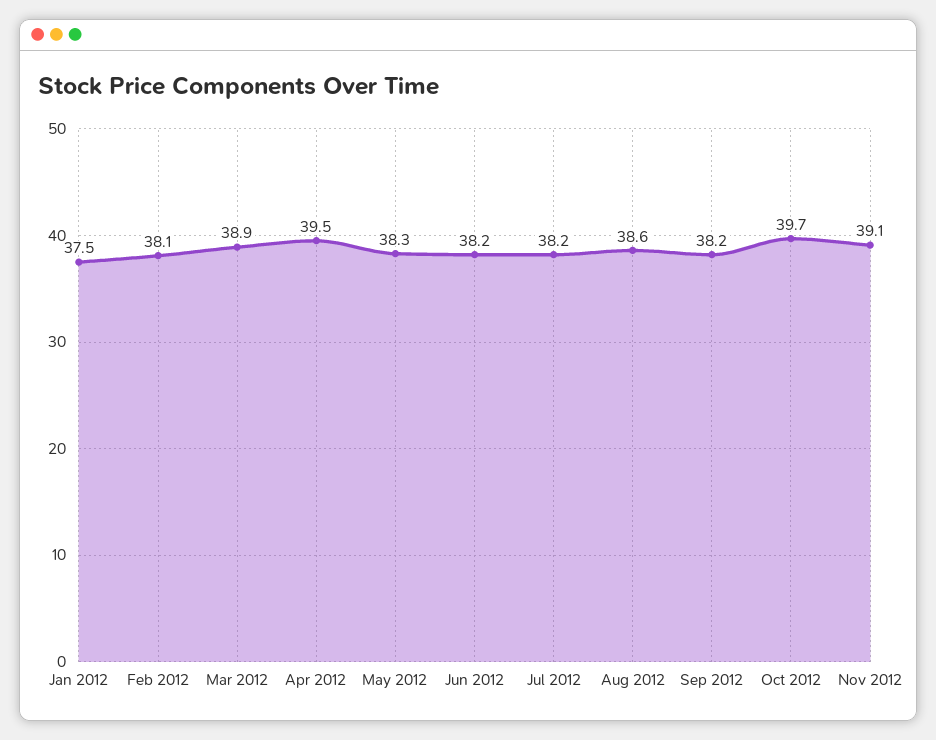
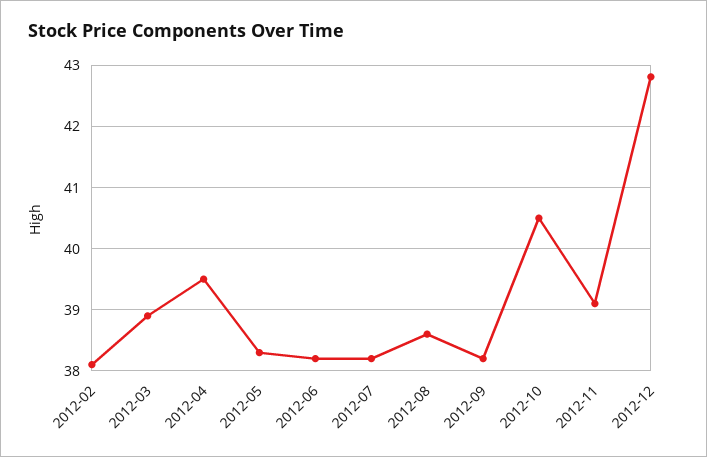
Jan 2012: 37.5 -> none
Oct 2012: 39.7 -> 40.5
2012-12: none -> 42.8

